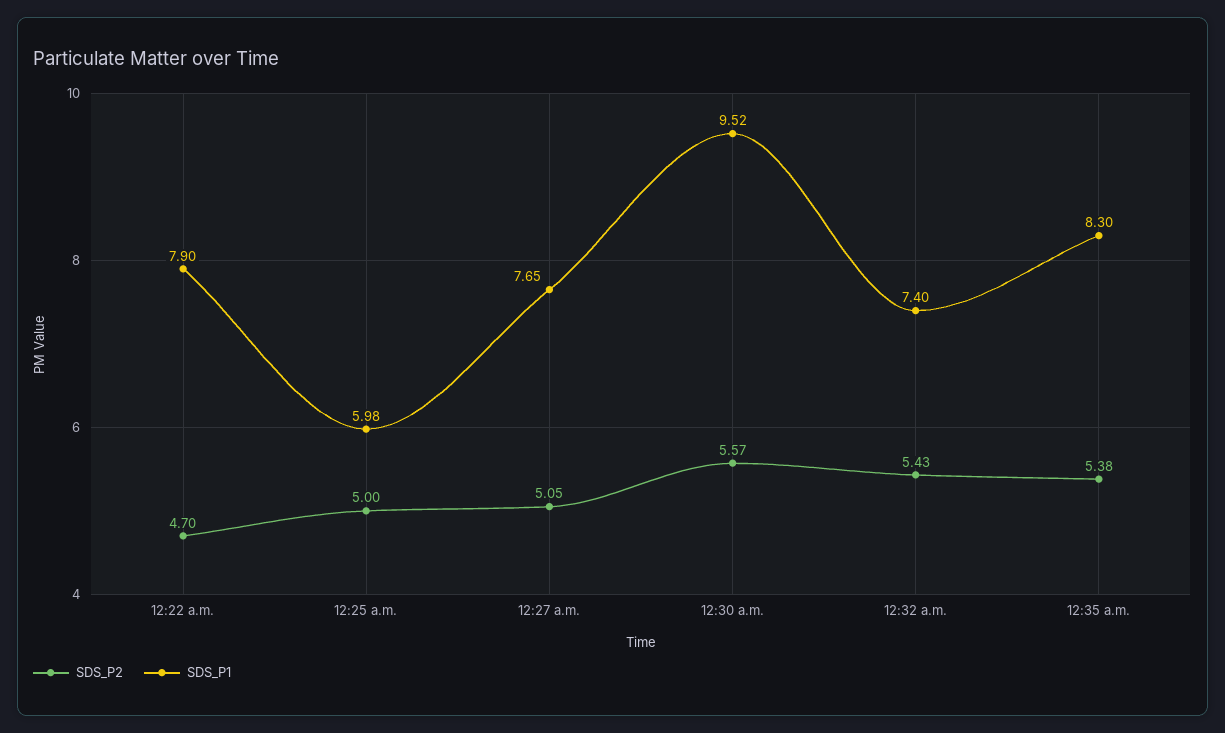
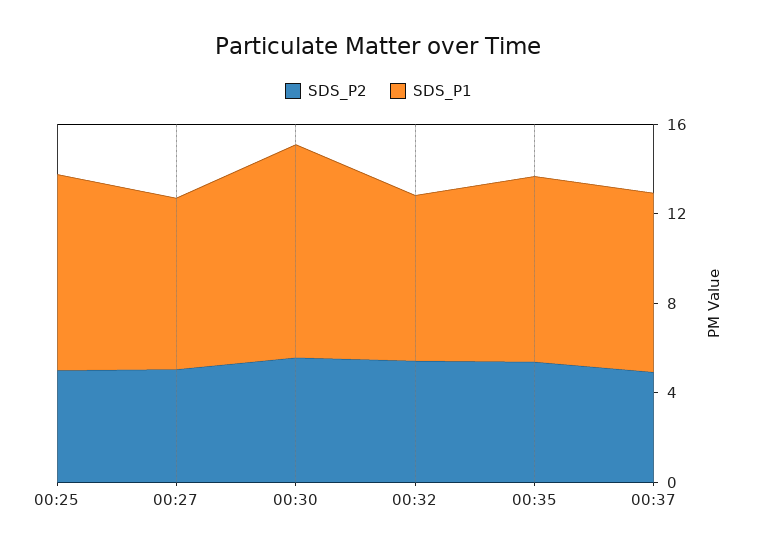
SDS_P2, 12:22 a.m.: 4.7 -> none
SDS_P1, 12:22 a.m.: 7.9 -> none
SDS_P1, 12:25 a.m.: 5.98 -> 9
SDS_P2, 00:37: none -> 5
SDS_P1, 00:37: none -> 8

